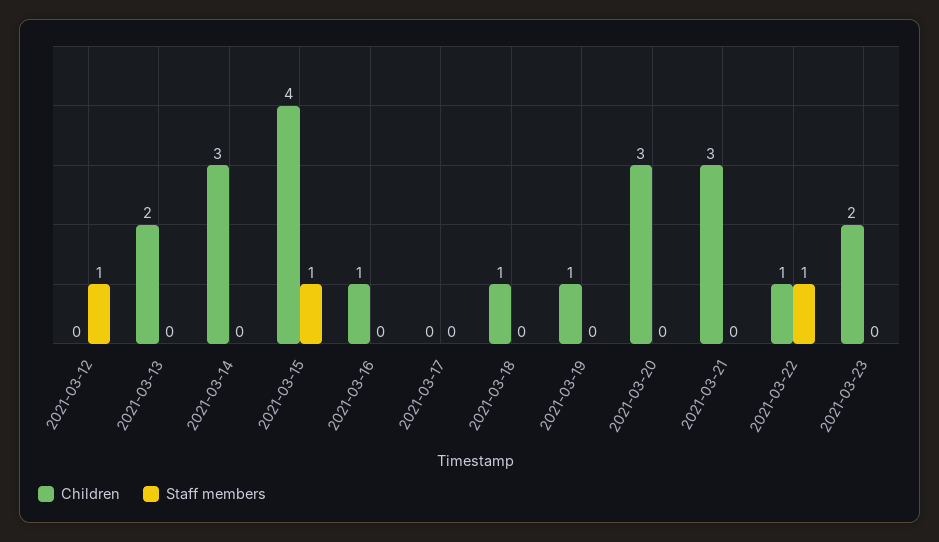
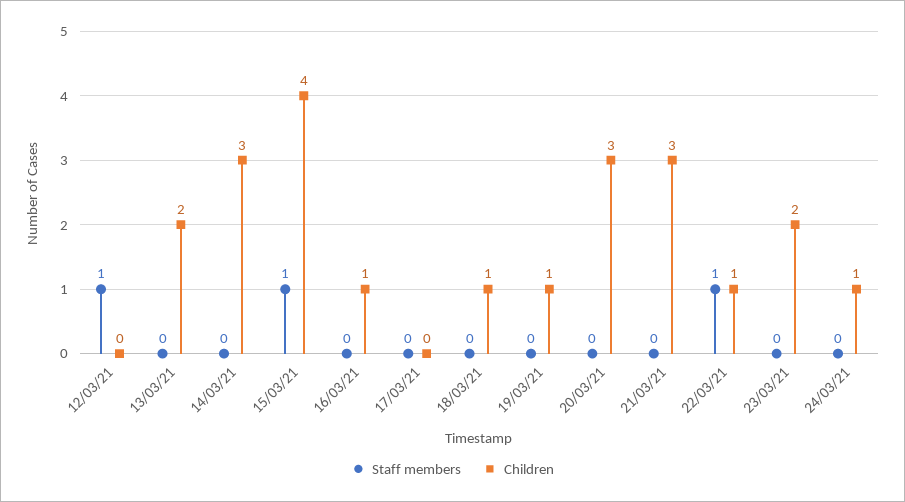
Staff members, 24/03/21: none -> 0
Children, 24/03/21: none -> 1

